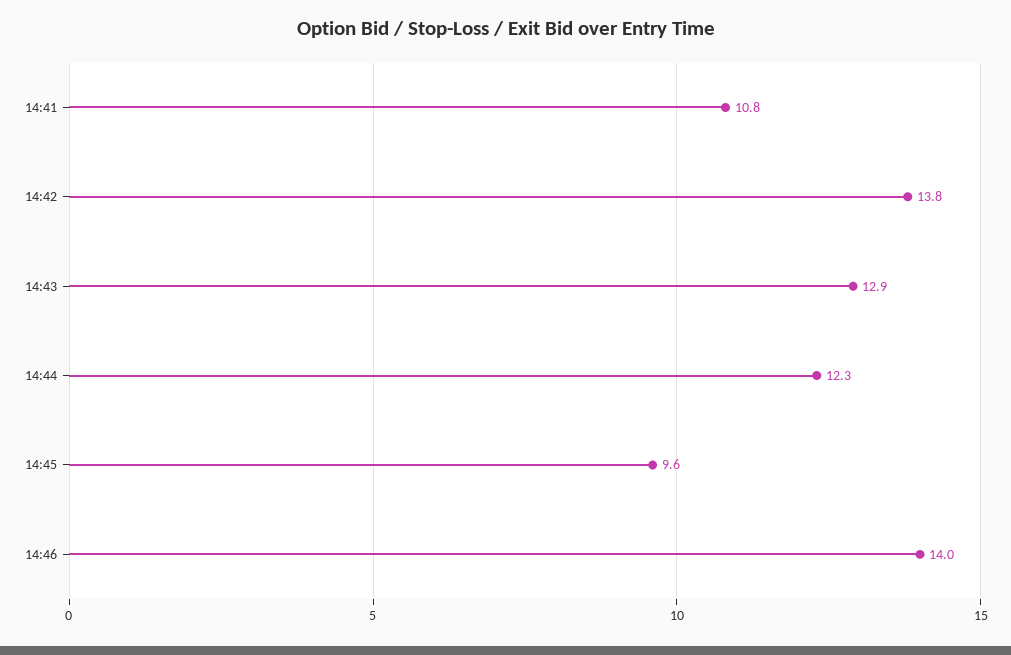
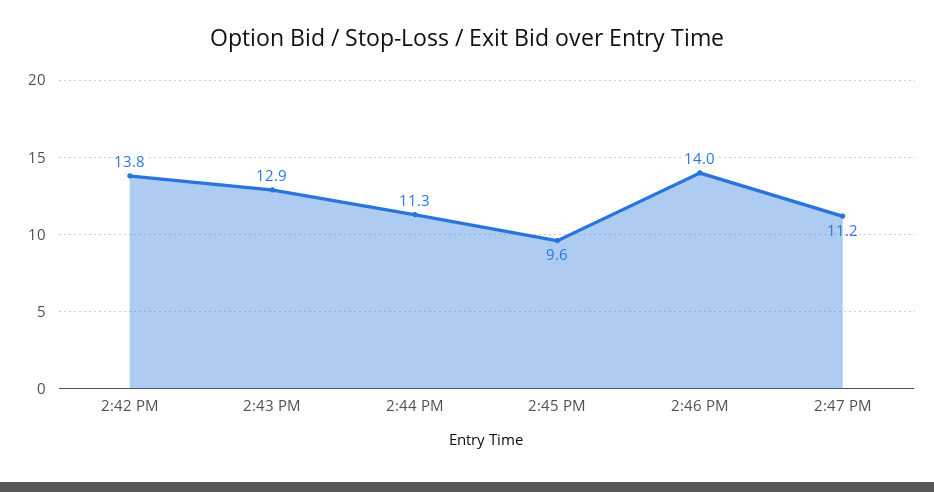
14:41: 10.8 -> none
14:44: 12.3 -> 11.3
2:47 PM: none -> 11.2

